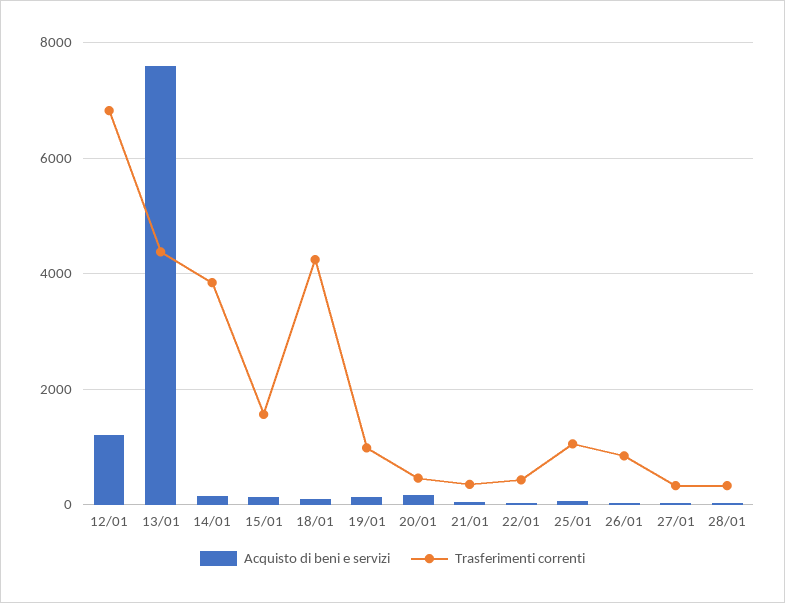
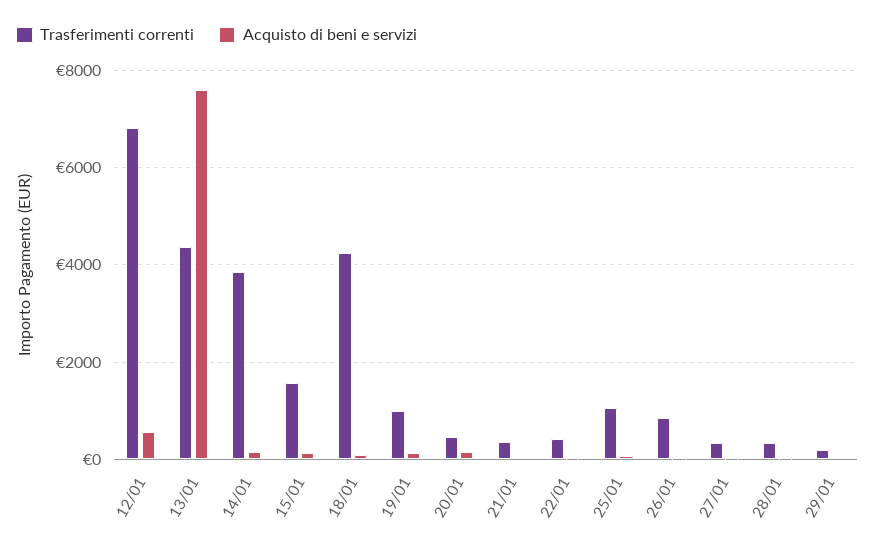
Acquisto di beni e servizi, 12/01: 1200 -> 600
Trasferimenti correnti, 29/01: none -> 200
Acquisto di beni e servizi, 29/01: none -> 0

